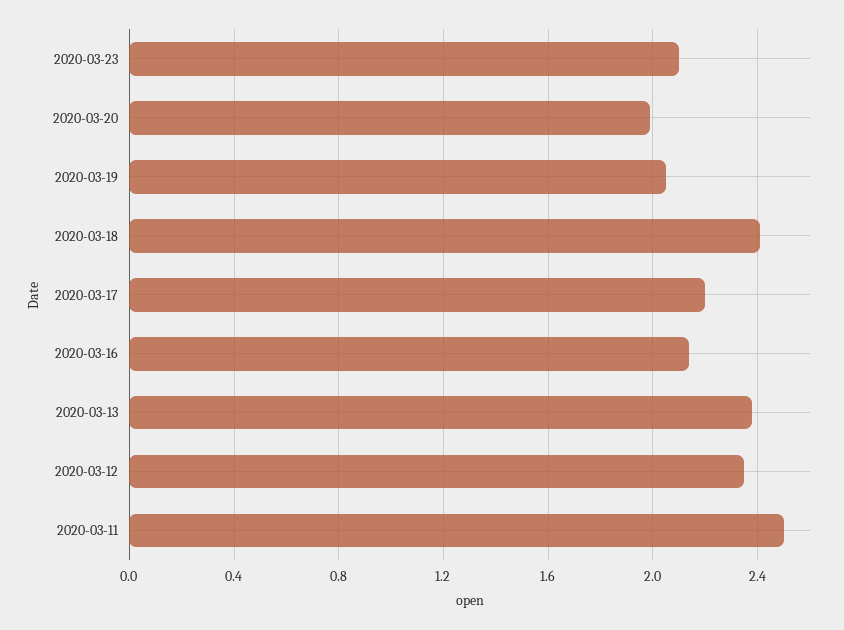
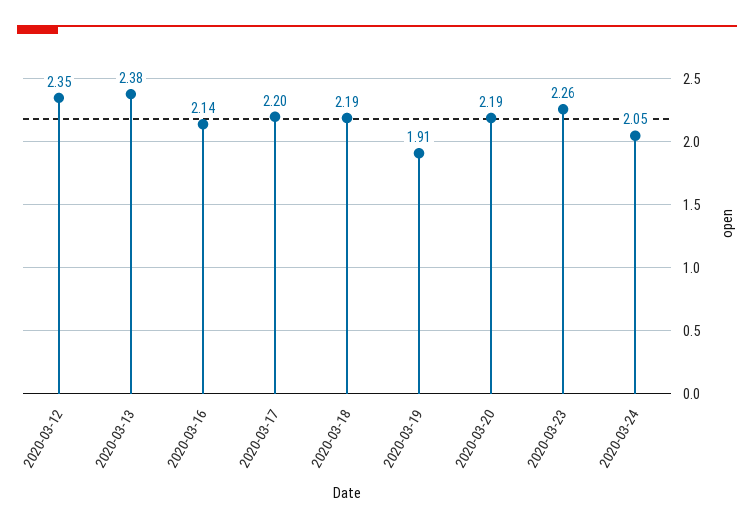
2020-03-23: 2.1 -> 2.26
2020-03-20: 2 -> 2.19
2020-03-19: 2.05 -> 1.91
2020-03-18: 2.4 -> 2.19
2020-03-11: 2.5 -> none
2020-03-24: none -> 2.05

